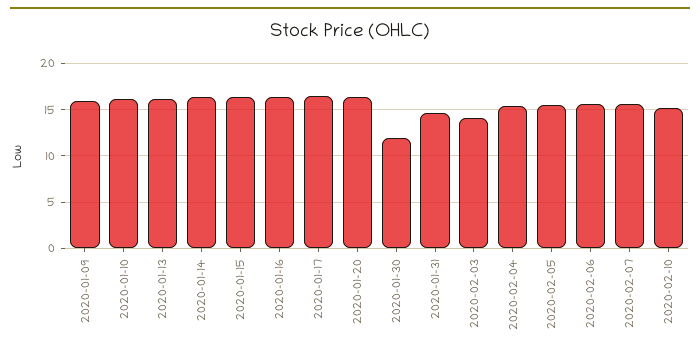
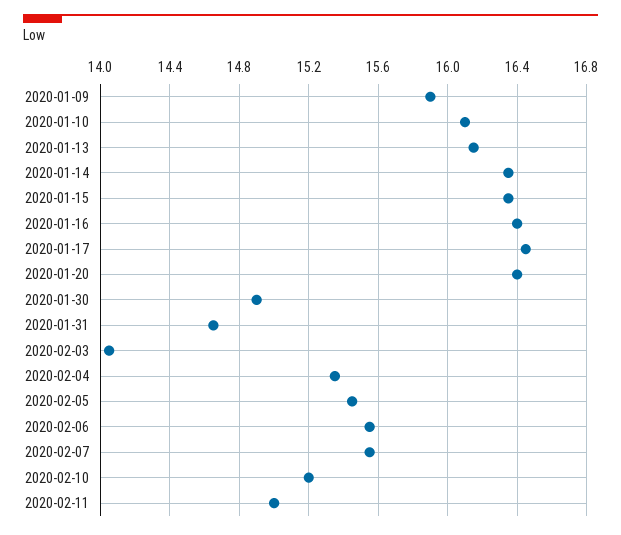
2020-01-30: 12 -> 14.9
2020-02-11: none -> 15

